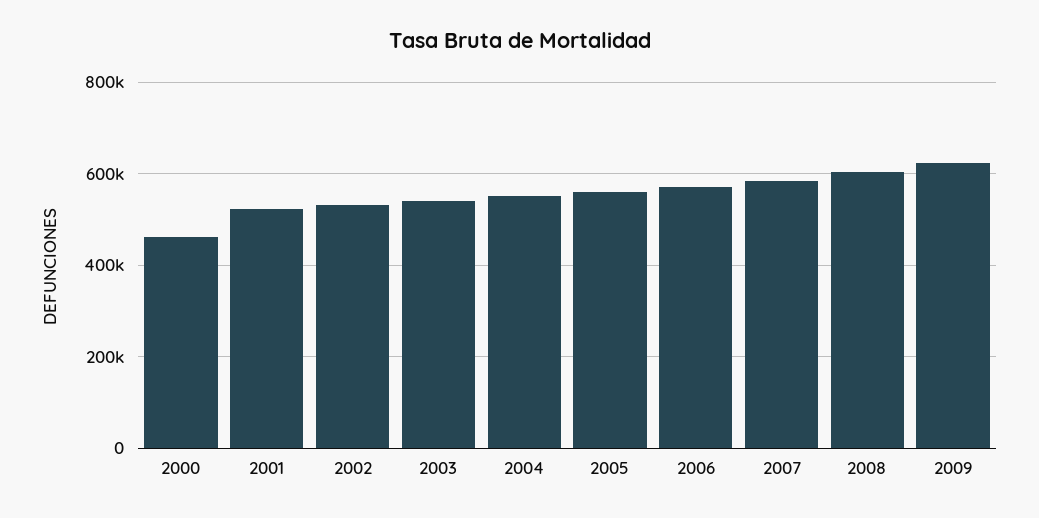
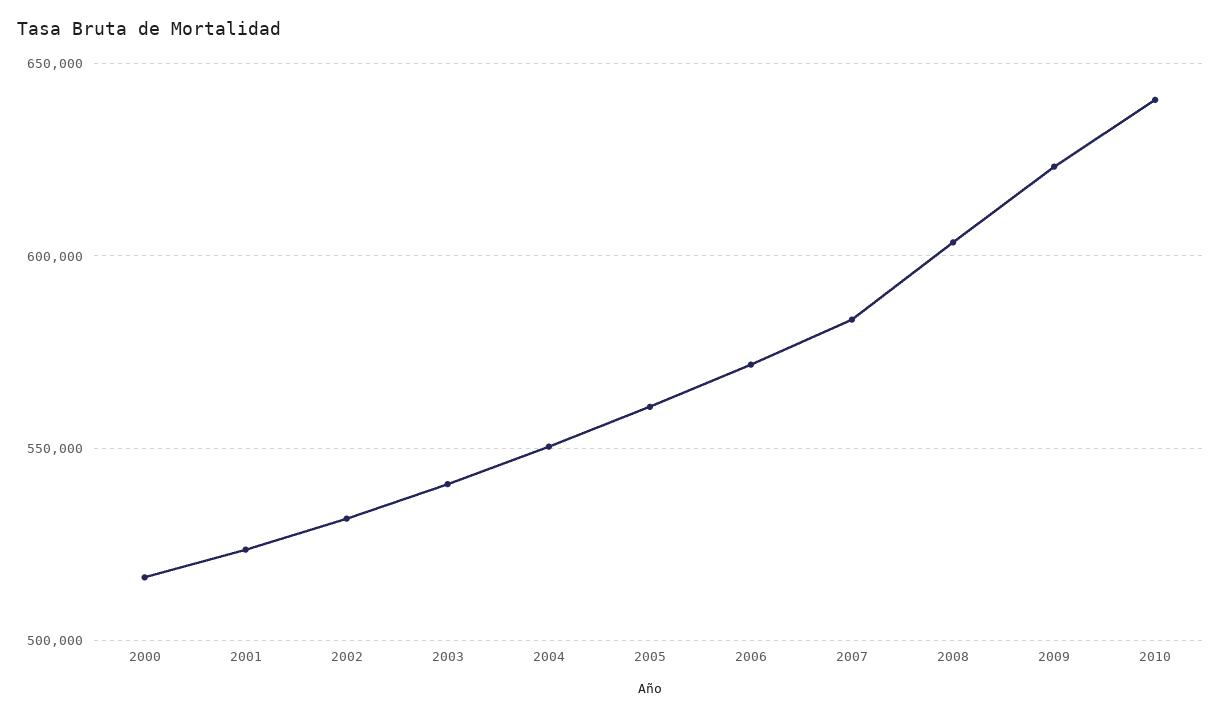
2000: 460000 -> 515000
2010: none -> 640000

